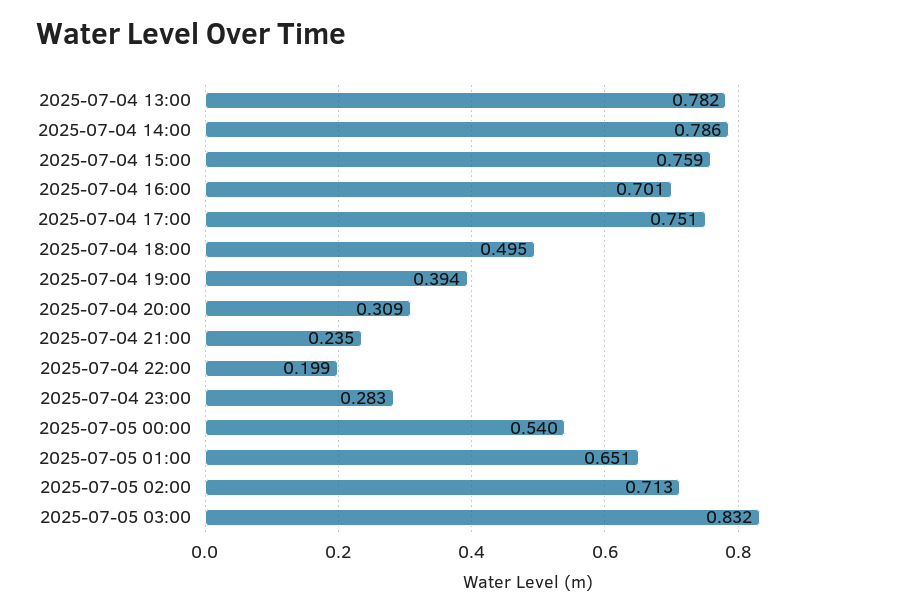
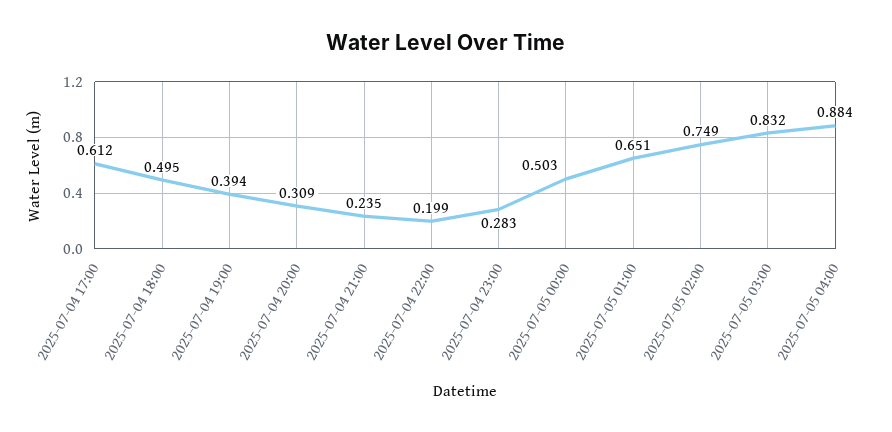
2025-07-04 13:00: 0.782 -> none
2025-07-04 14:00: 0.786 -> none
2025-07-04 15:00: 0.759 -> none
2025-07-04 16:00: 0.701 -> none
2025-07-04 17:00: 0.751 -> 0.612
2025-07-05 00:00: 0.54 -> 0.503
2025-07-05 02:00: 0.713 -> 0.749
2025-07-05 04:00: none -> 0.884

